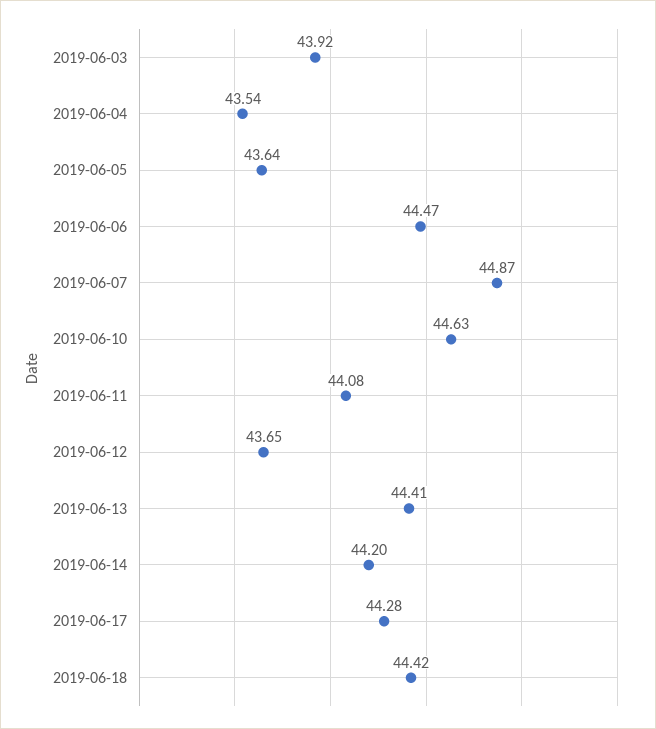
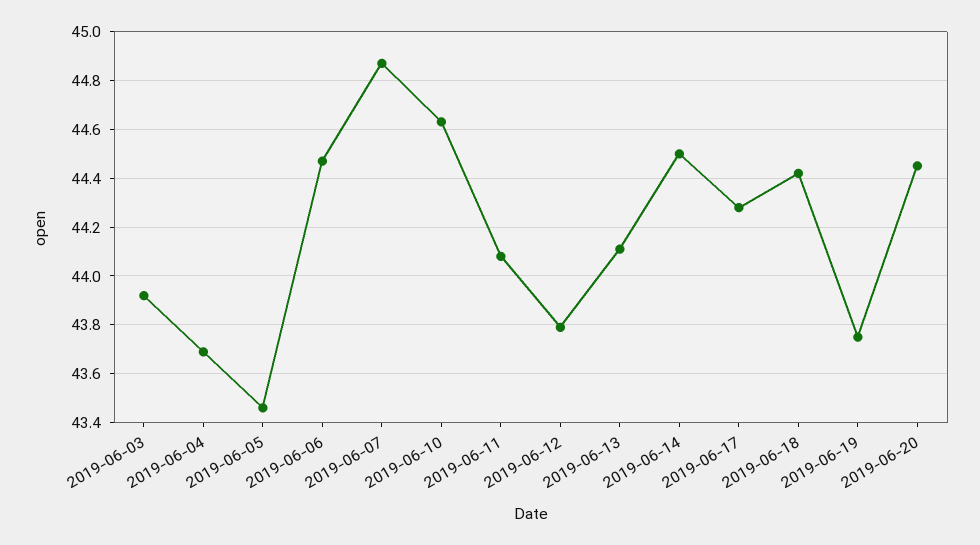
2019-06-04: 43.54 -> 43.7
2019-06-05: 43.64 -> 43.45
2019-06-12: 43.65 -> 43.8
2019-06-13: 44.41 -> 44.1
2019-06-14: 44.2 -> 44.5
2019-06-19: none -> 43.75
2019-06-20: none -> 44.45

